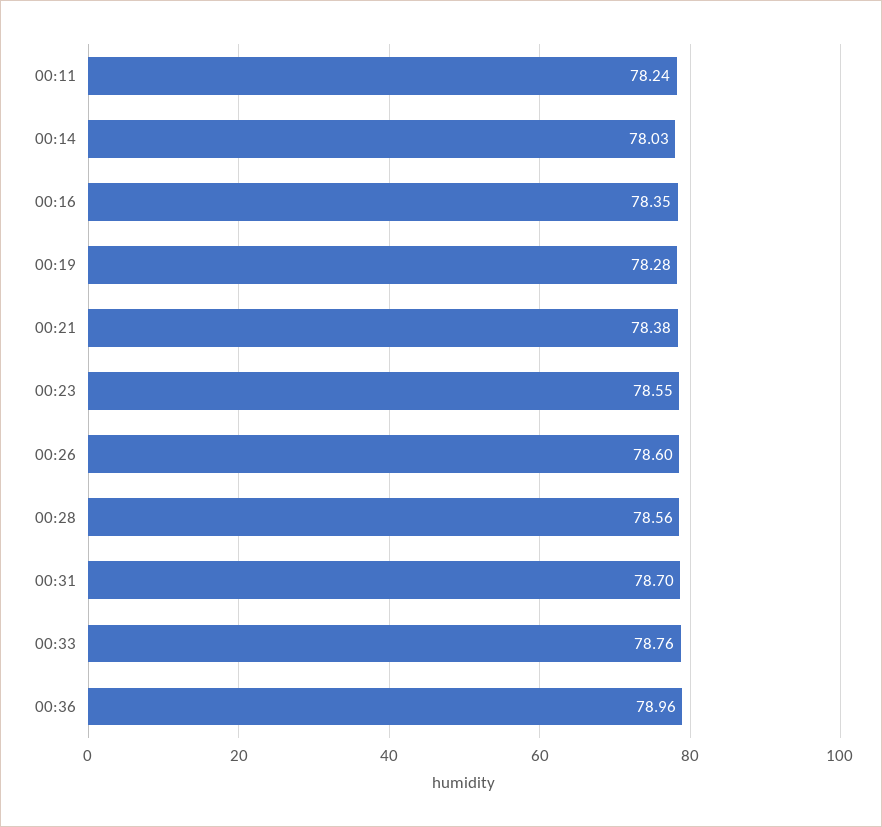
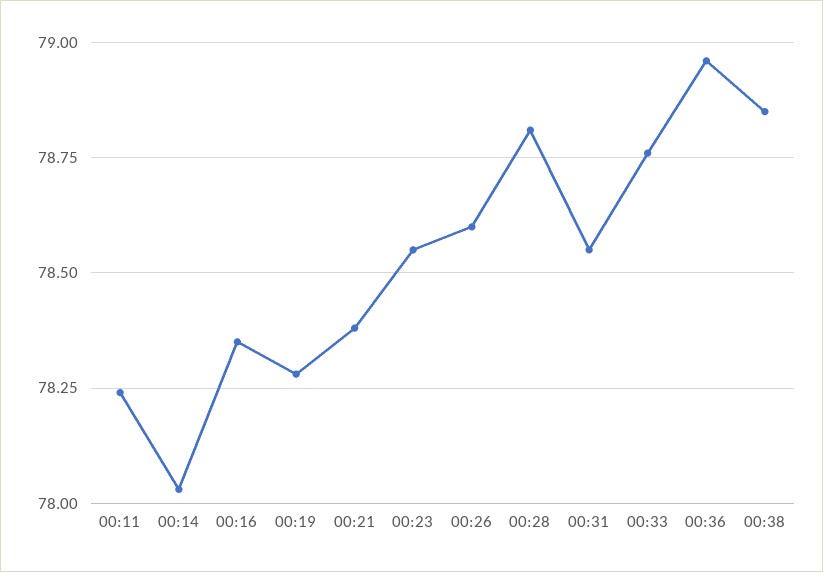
00:28: 78.56 -> 78.8
00:31: 78.7 -> 78.55
00:38: none -> 78.85

